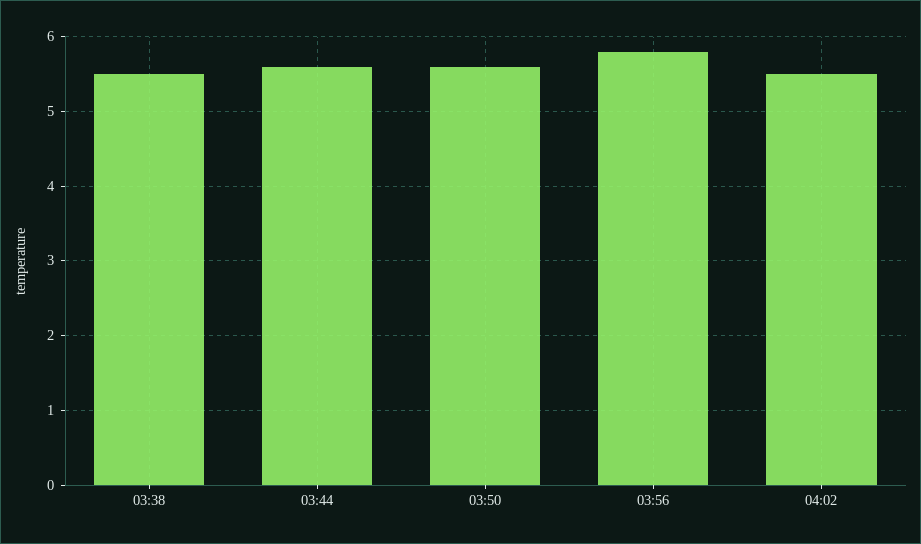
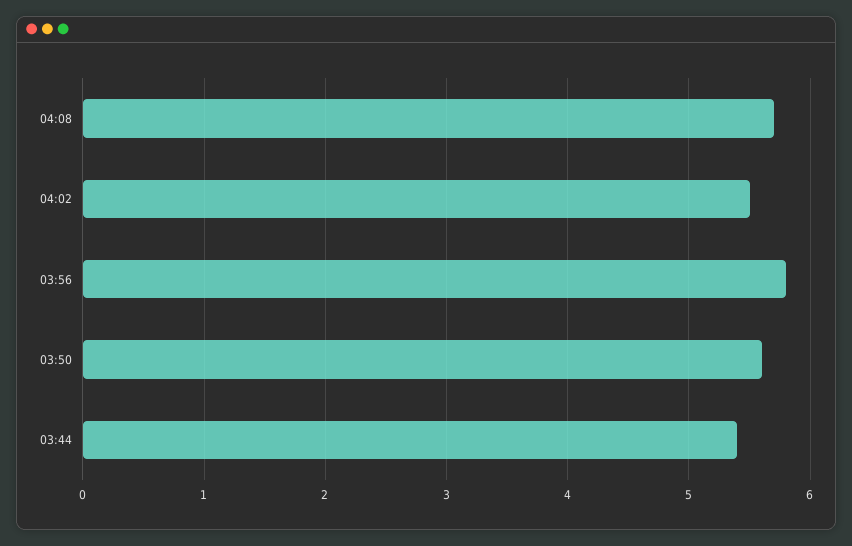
03:38: 5.5 -> none
03:44: 5.6 -> 5.4
04:08: none -> 5.7

